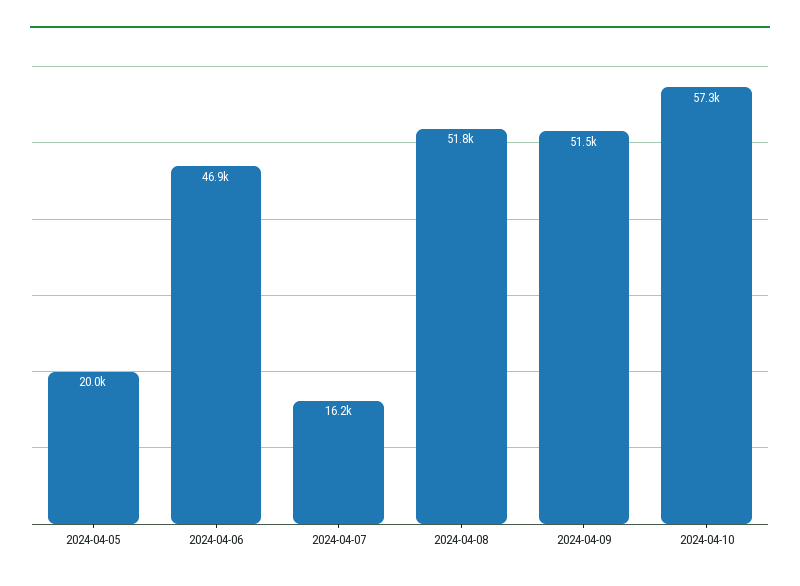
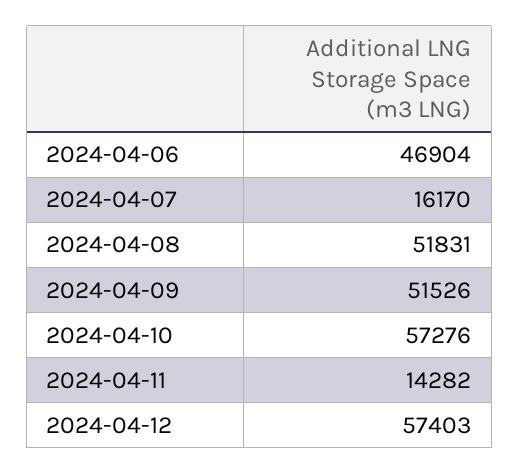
2024-04-05: 20000 -> none
2024-04-11: none -> 14282
2024-04-12: none -> 57403

